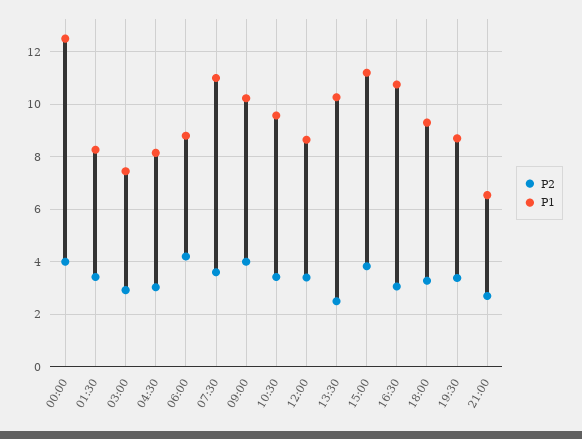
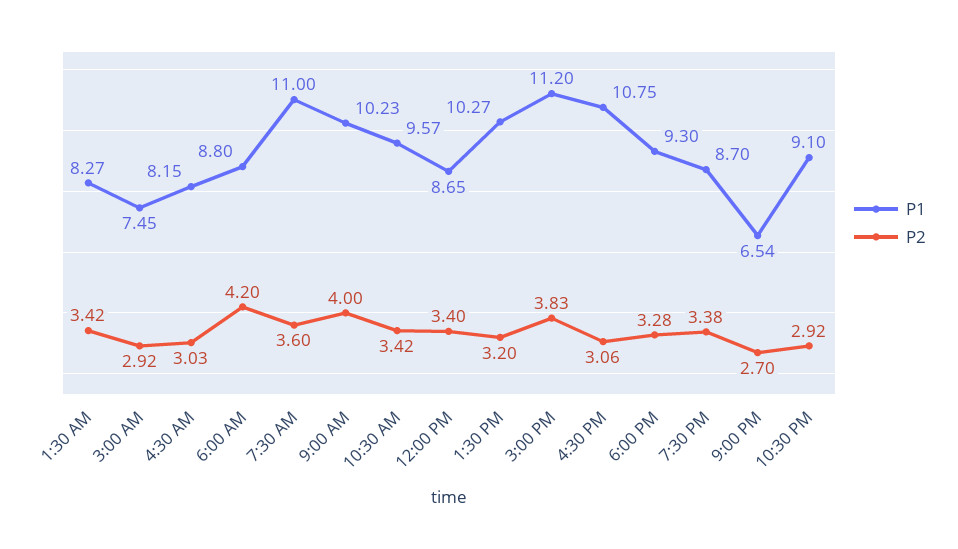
P2, 00:00: 4 -> none
P1, 00:00: 12.5 -> none
P2, 13:30: 2.5 -> 3.2
P1, 10:30 PM: none -> 9.1
P2, 10:30 PM: none -> 2.92

